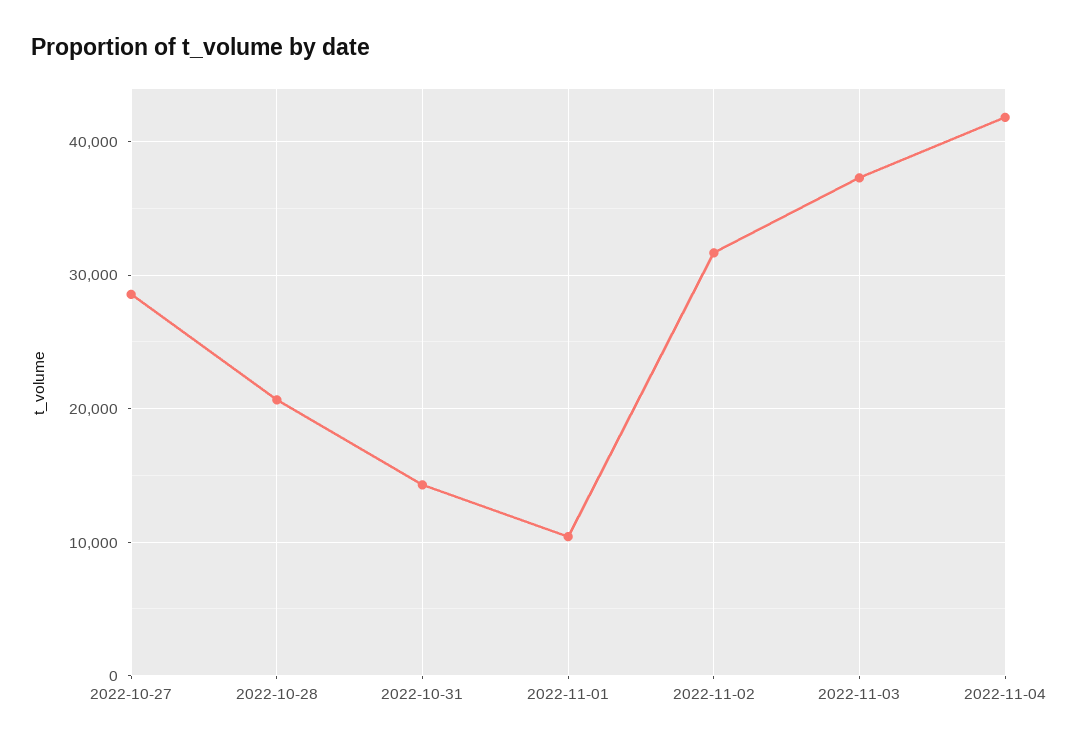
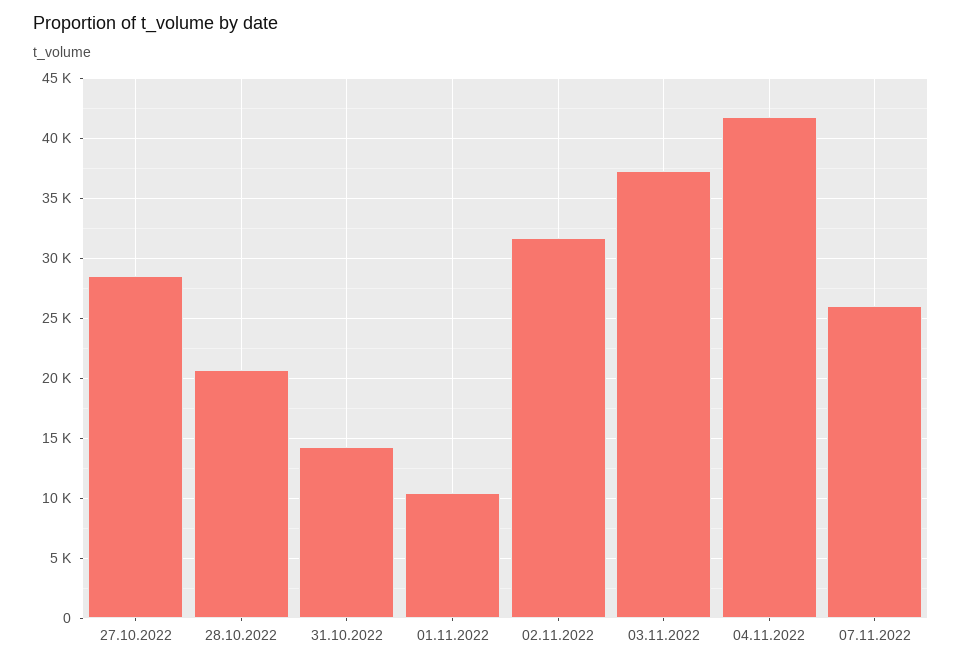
07.11.2022: none -> 26000

